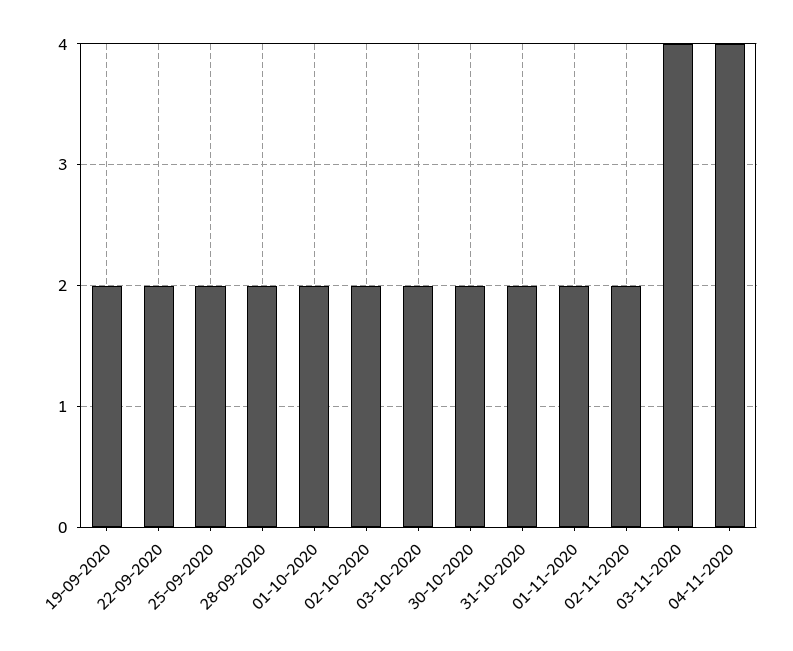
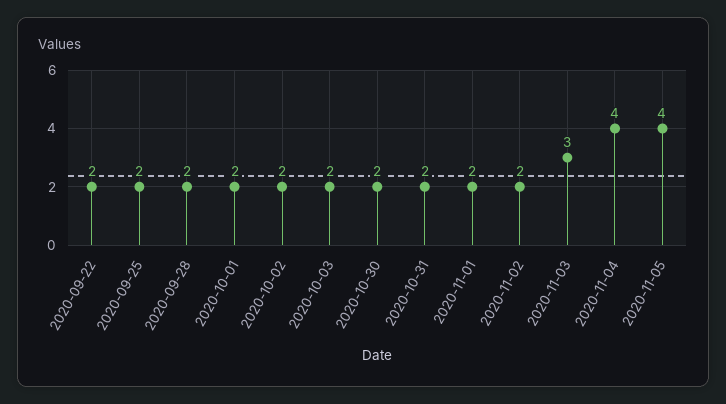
19-09-2020: 2 -> none
03-11-2020: 4 -> 3
2020-11-05: none -> 4

